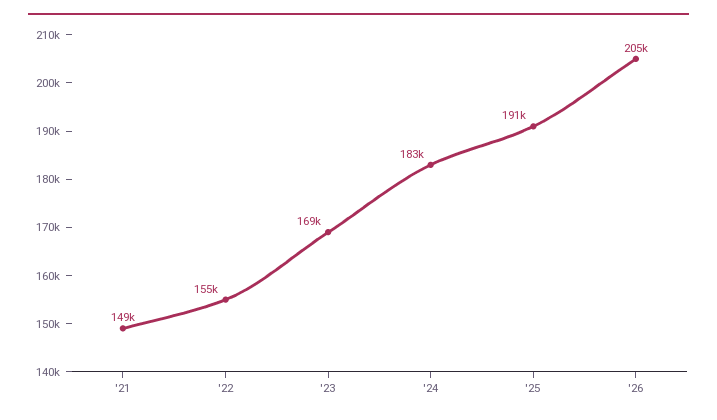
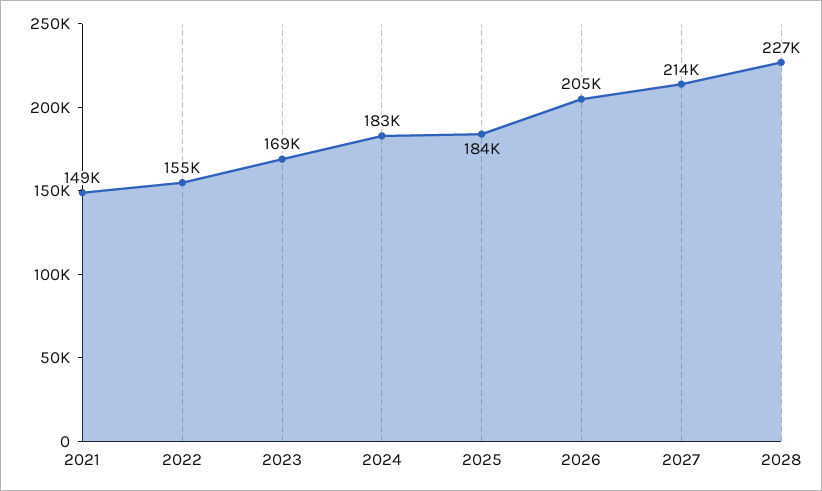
'25: 191000 -> 184000
2027: none -> 214000
2028: none -> 227000

